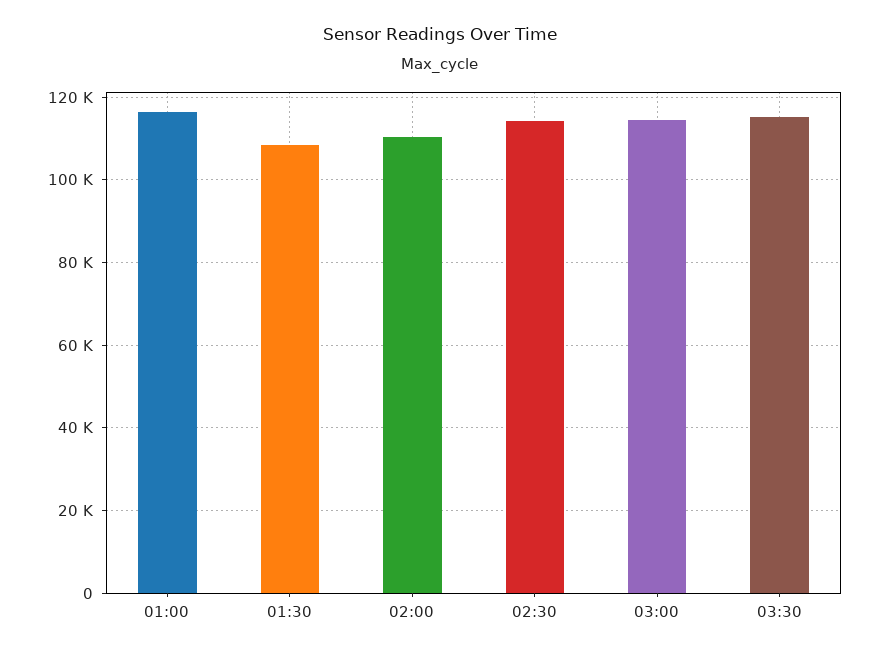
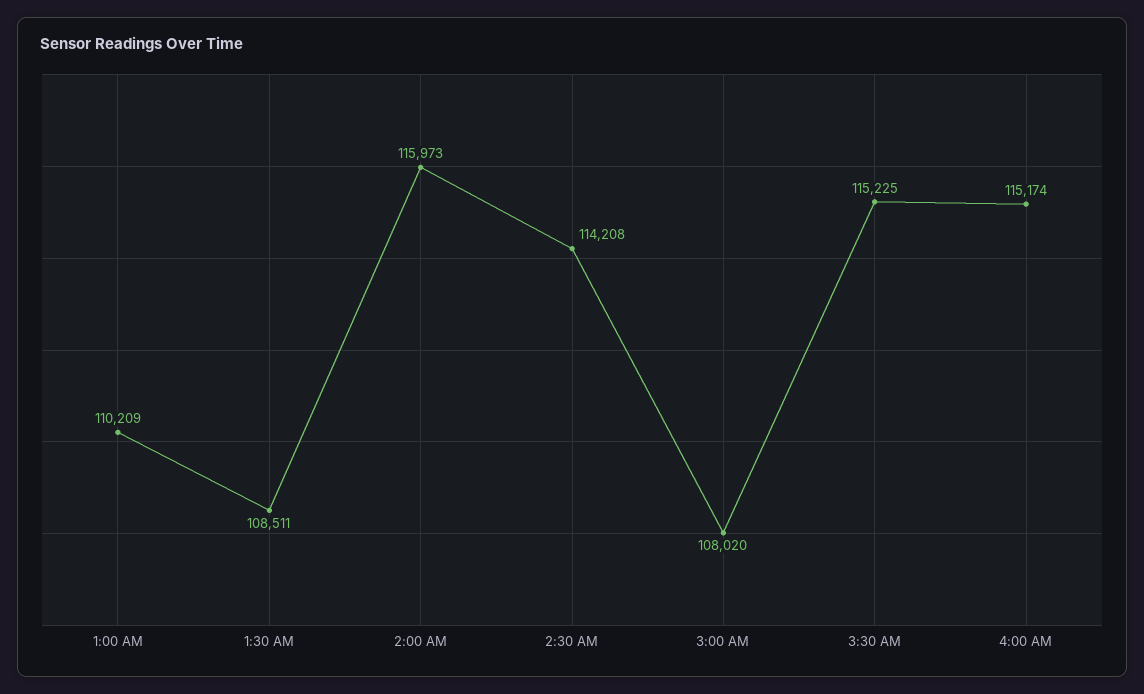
01:00: 116000 -> 110209
02:00: 110000 -> 115973
03:00: 114000 -> 108020
4:00 AM: none -> 115174

